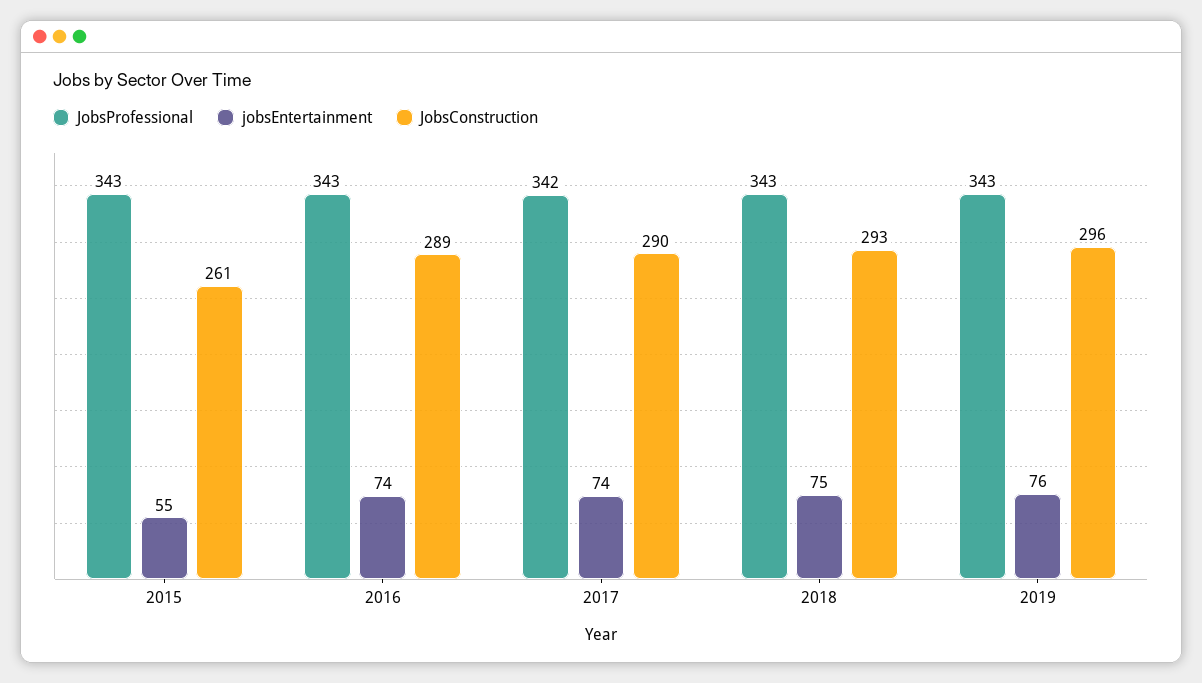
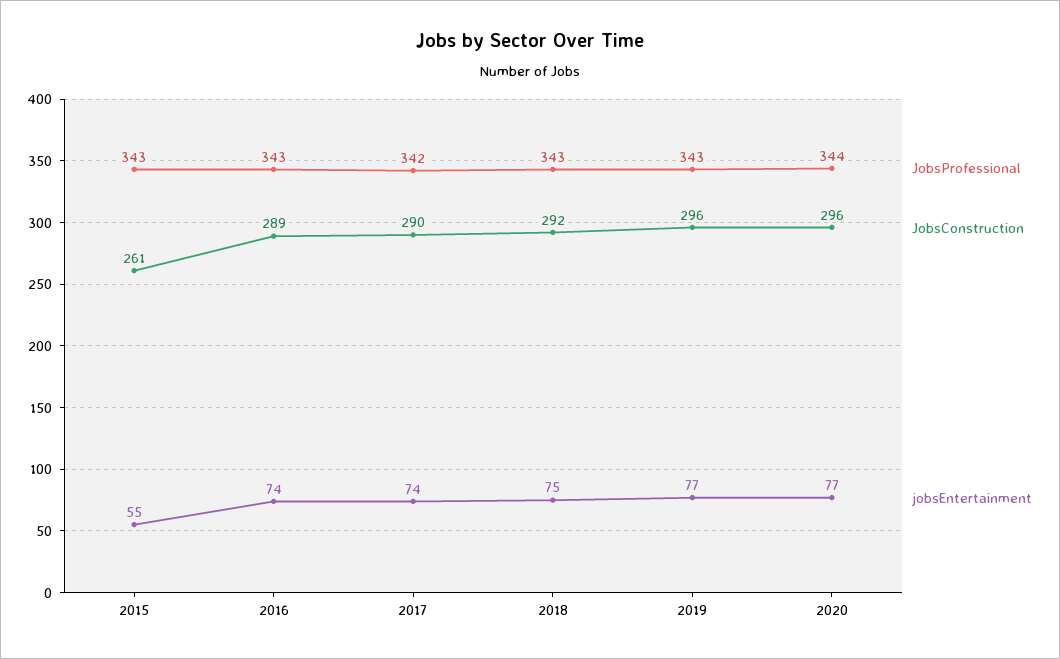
JobsConstruction, 2018: 293 -> 292
jobsEntertainment, 2019: 76 -> 77
JobsProfessional, 2020: none -> 344
JobsConstruction, 2020: none -> 296
jobsEntertainment, 2020: none -> 77

